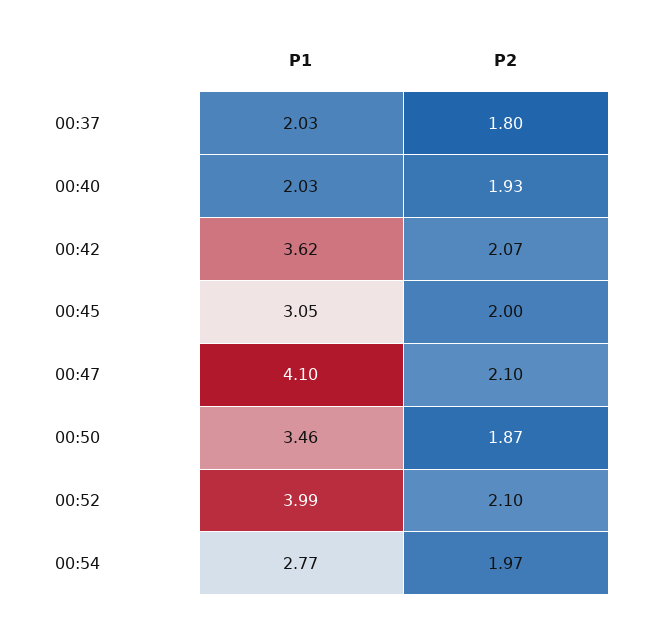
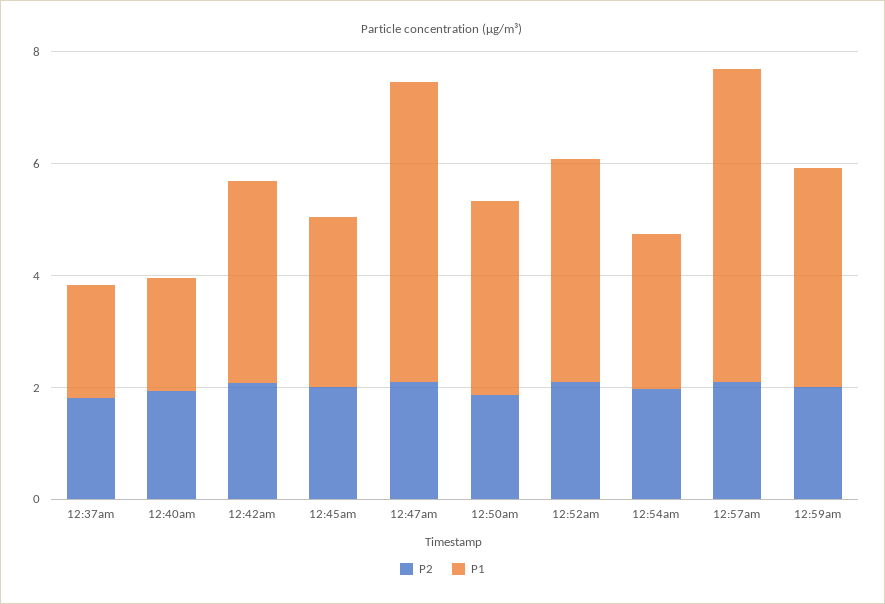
P1, 00:47: 4.1 -> 5.5
P2, 12:57am: none -> 2
P1, 12:57am: none -> 5.5
P2, 12:59am: none -> 2
P1, 12:59am: none -> 4

